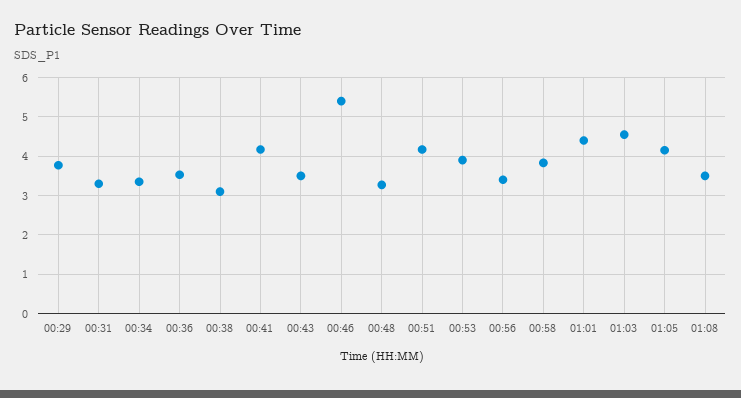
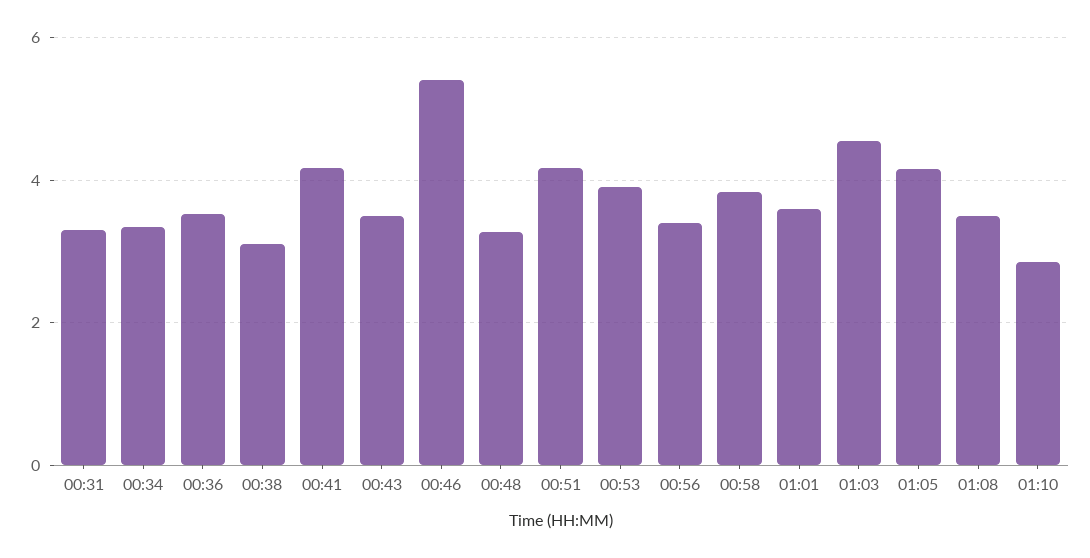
00:29: 3.8 -> none
01:01: 4.4 -> 3.6
01:10: none -> 2.8

